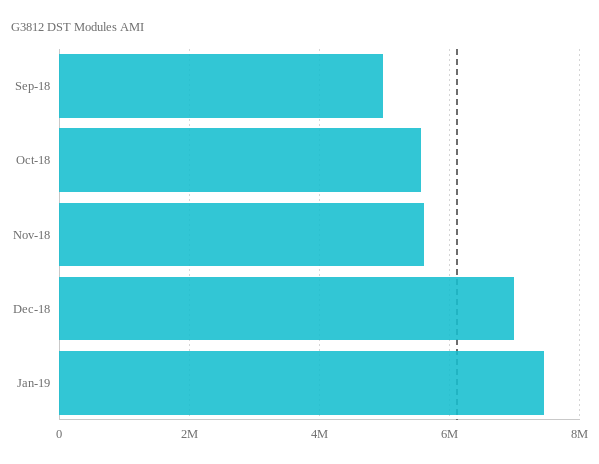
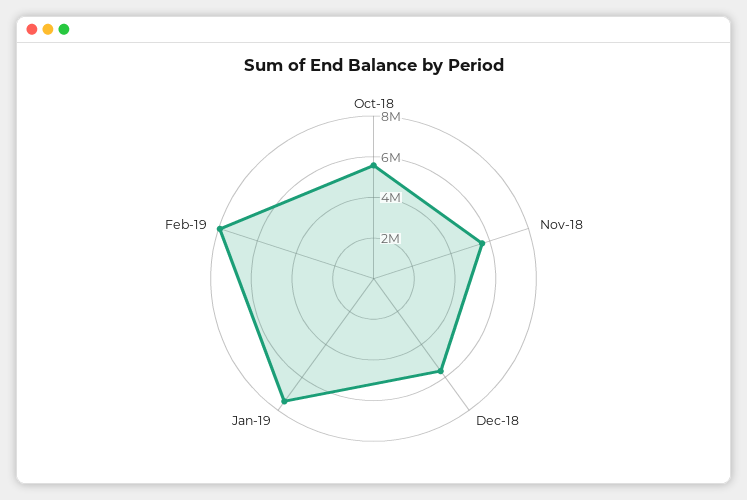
Sep-18: 5000000 -> none
Dec-18: 7000000 -> 5500000
Feb-19: none -> 8000000

